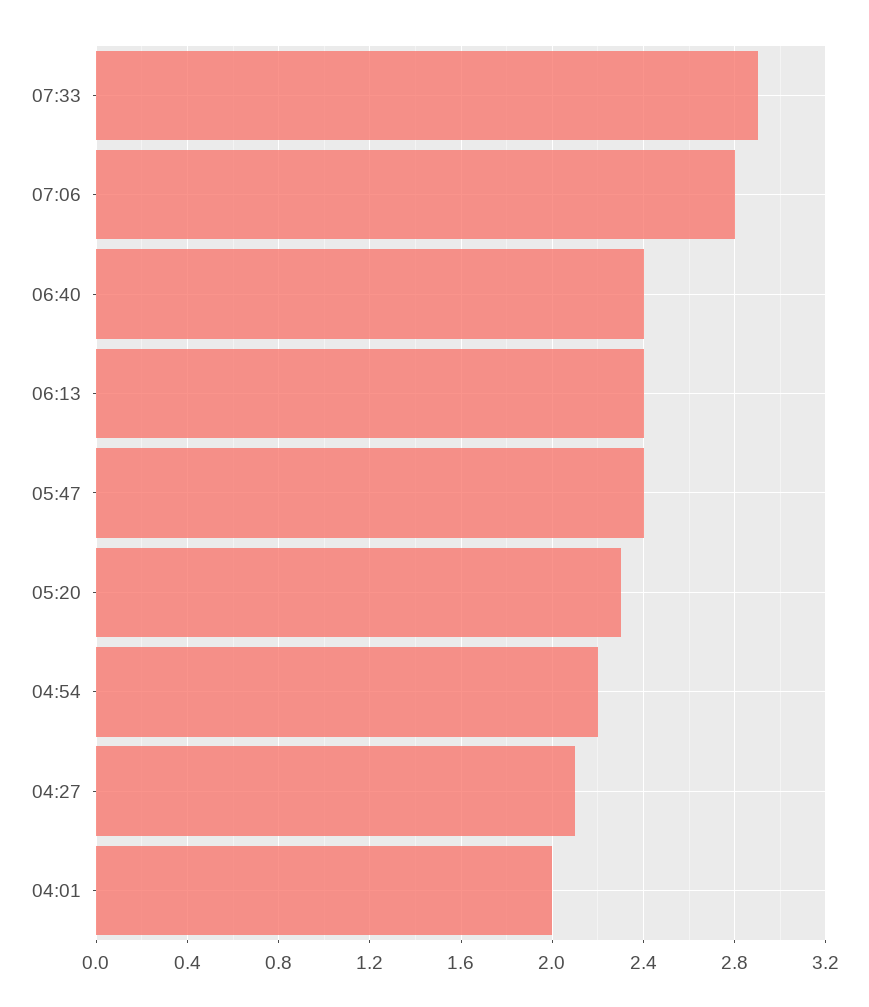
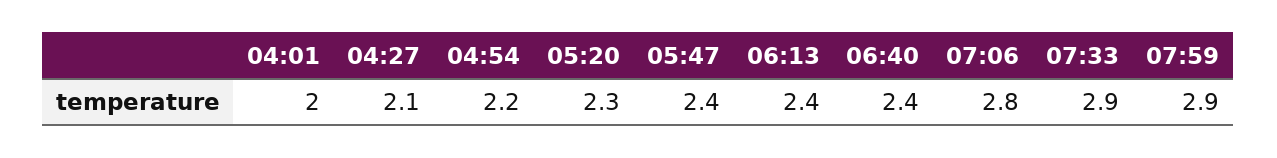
07:59: none -> 2.9

